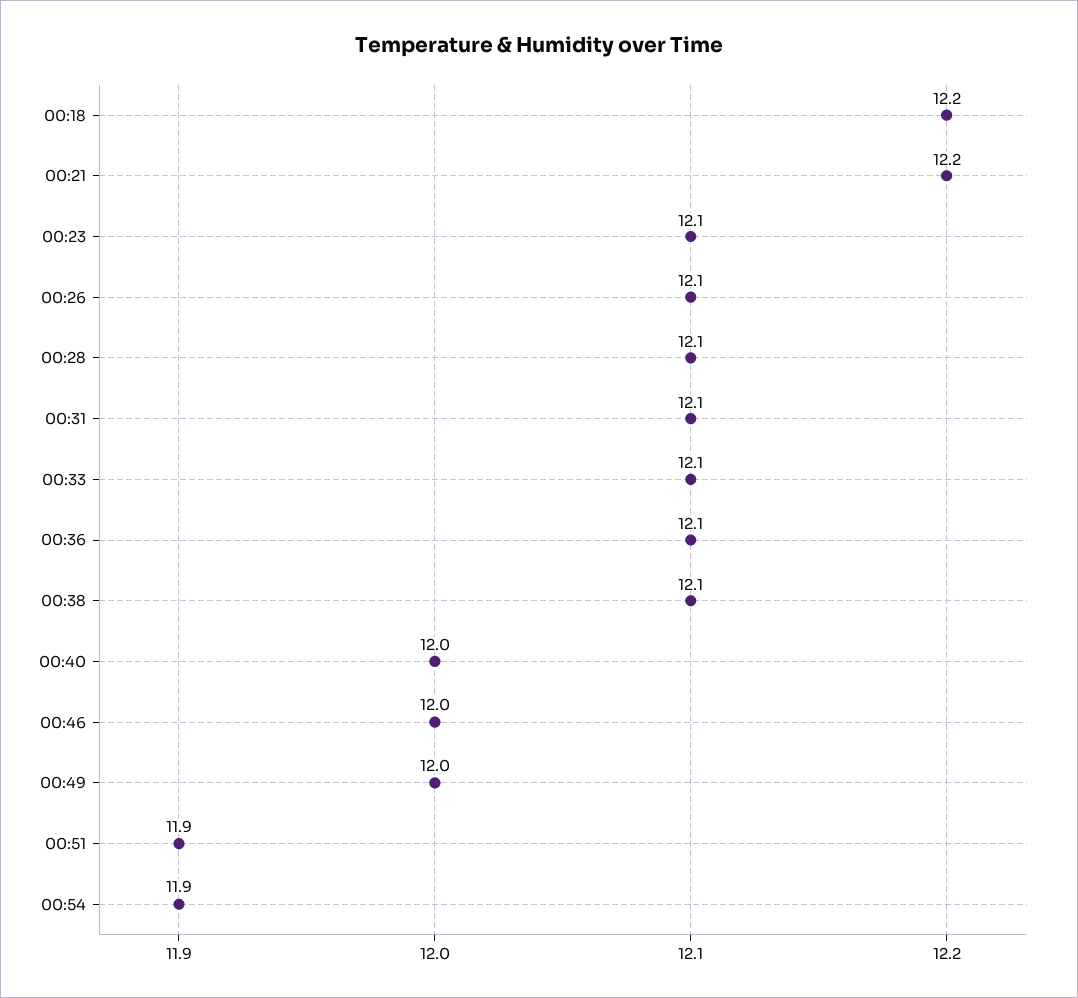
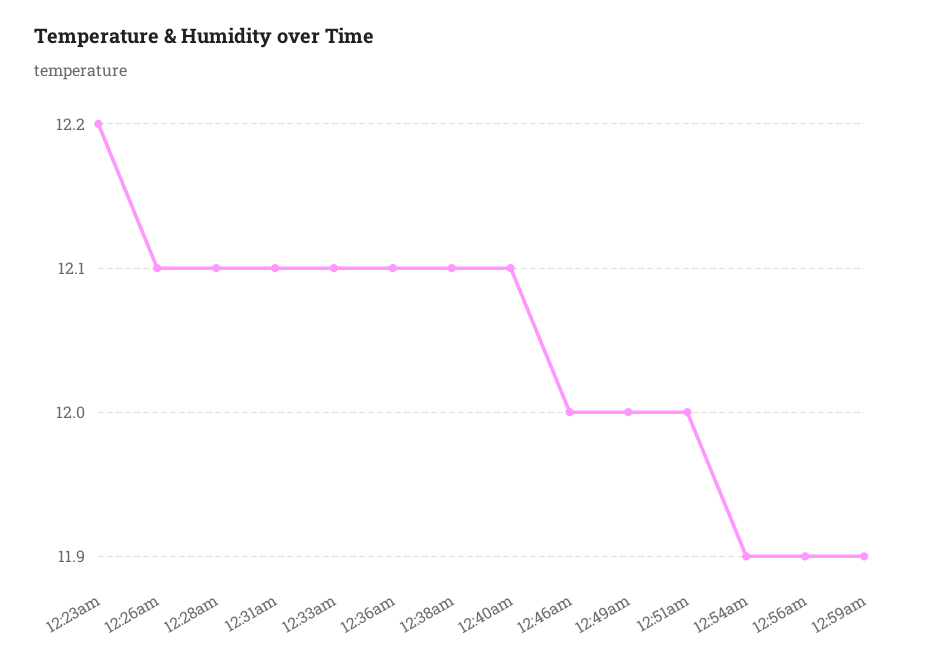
00:18: 12.2 -> none
00:21: 12.2 -> none
00:23: 12.1 -> 12.2
00:40: 12 -> 12.1
00:51: 11.9 -> 12
12:56am: none -> 11.9
12:59am: none -> 11.9

